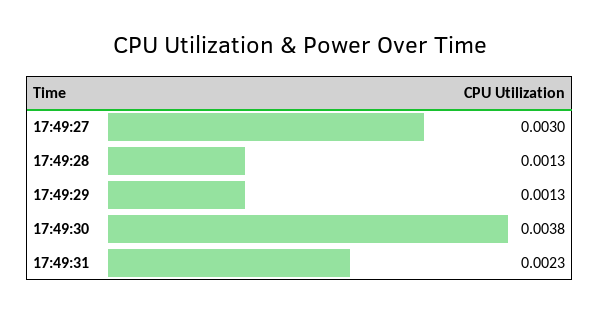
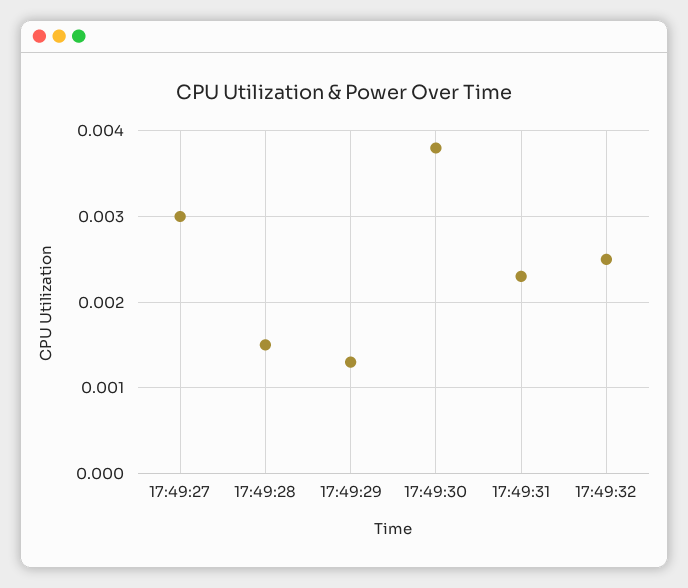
17:49:28: 0.0013 -> 0.0015
17:49:32: none -> 0.0025

